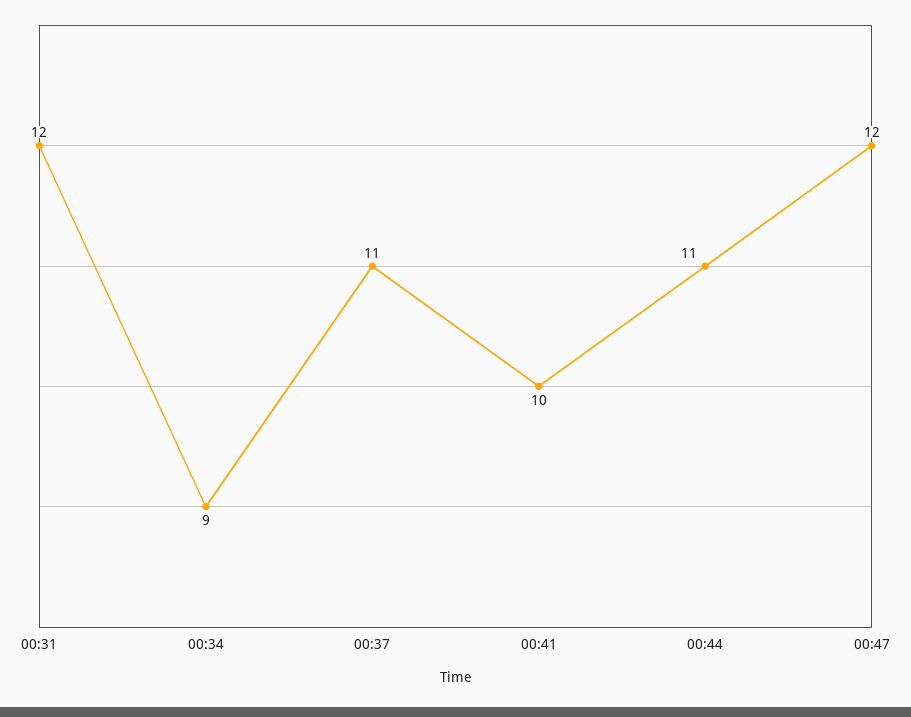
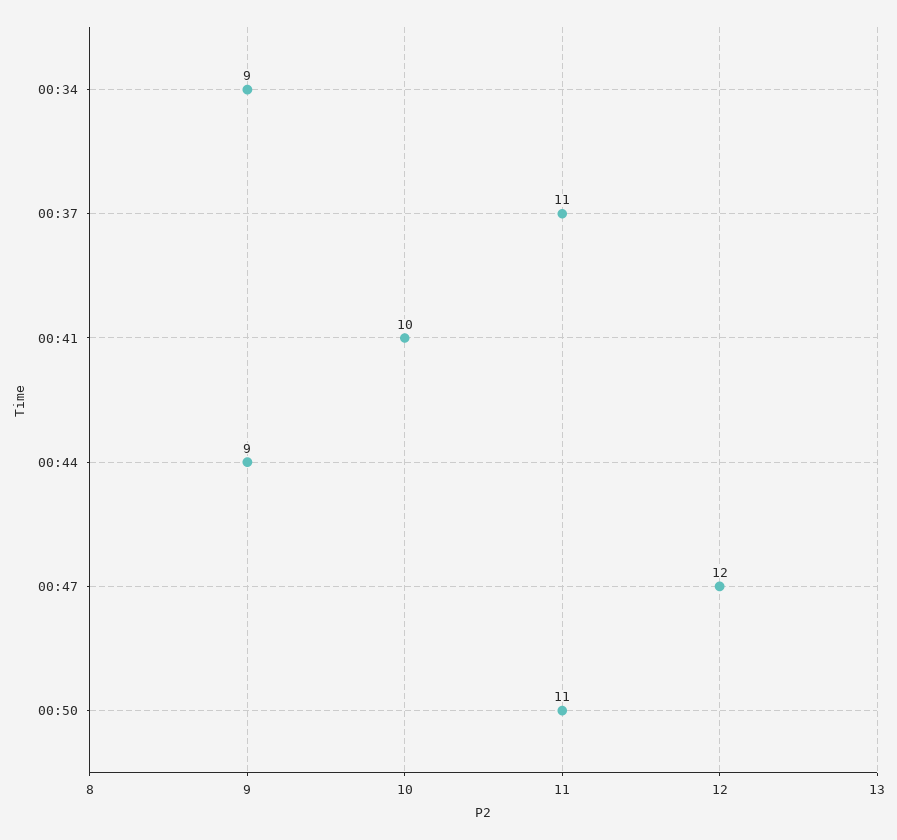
00:31: 12 -> none
00:44: 11 -> 9
00:50: none -> 11

